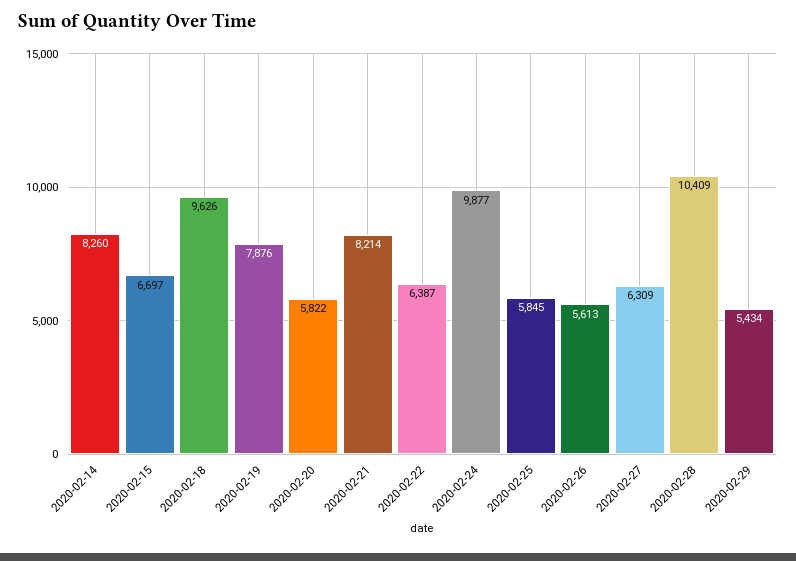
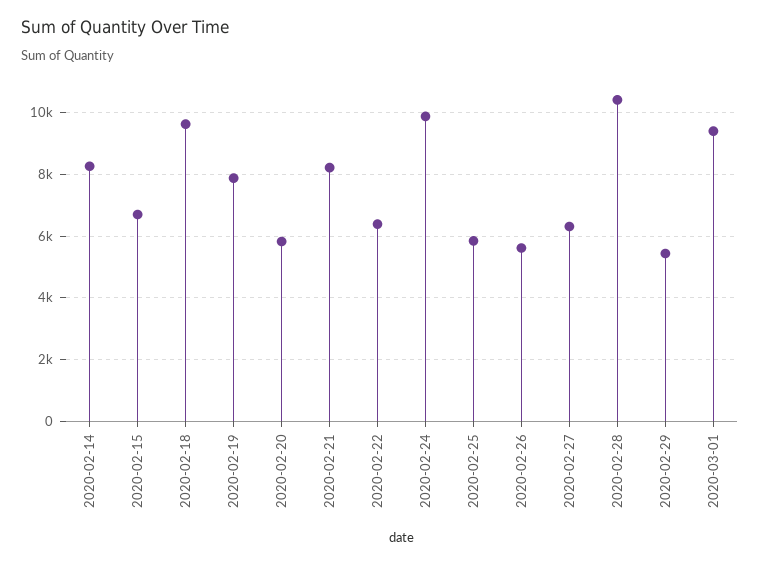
2020-03-01: none -> 9400

